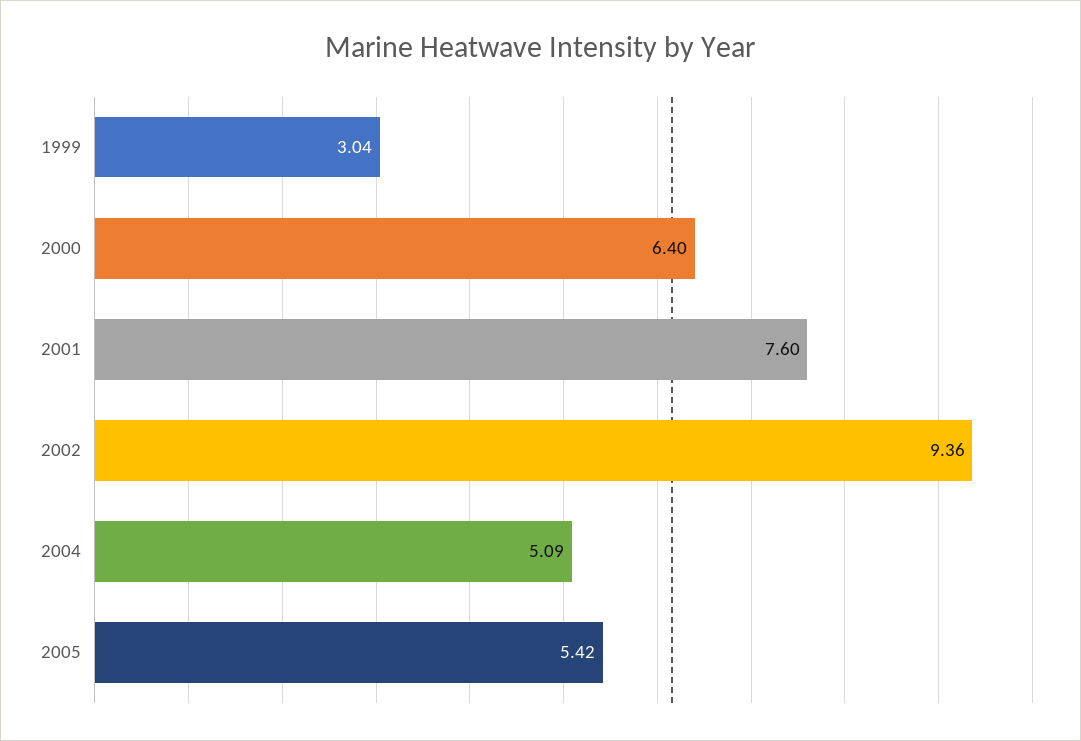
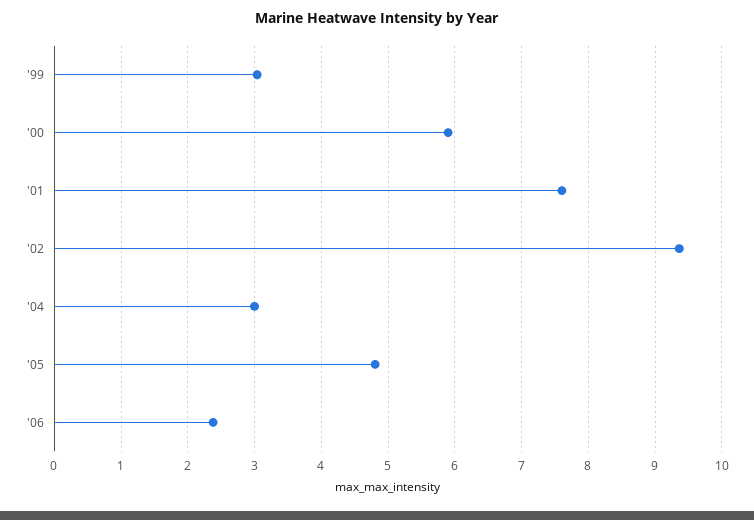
2000: 6.4 -> 5.9
2004: 5.09 -> 3
2005: 5.42 -> 4.8
'06: none -> 2.4

